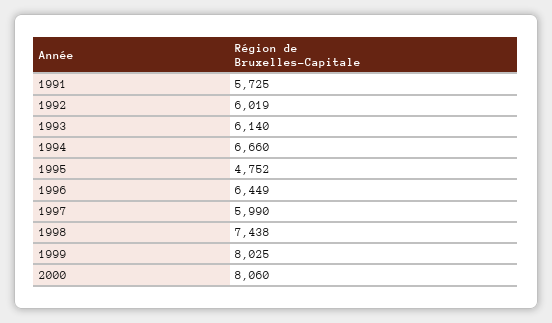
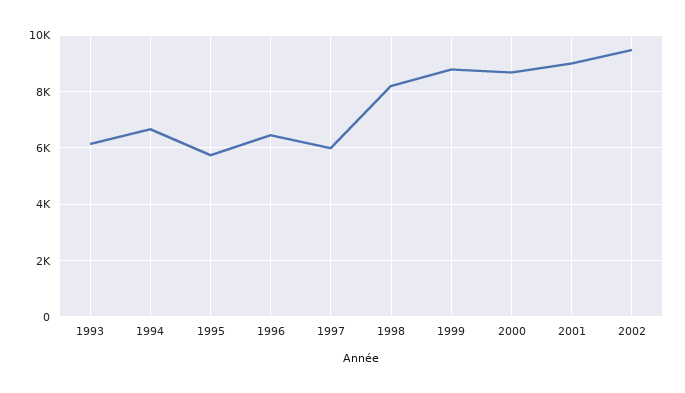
1991: 5725 -> none
1992: 6019 -> none
1995: 4752 -> 5750
1998: 7438 -> 8250
1999: 8025 -> 8750
2000: 8060 -> 8750
2001: none -> 9000
2002: none -> 9500

